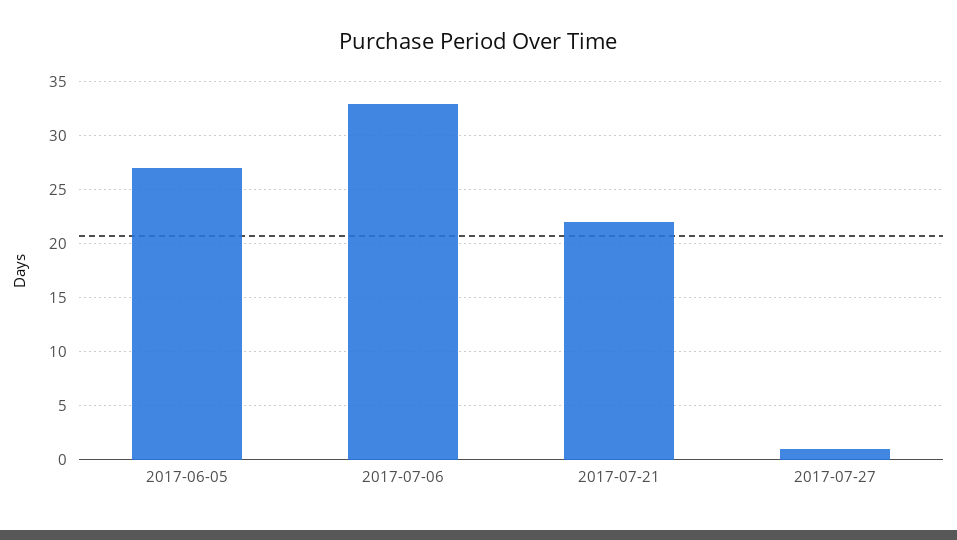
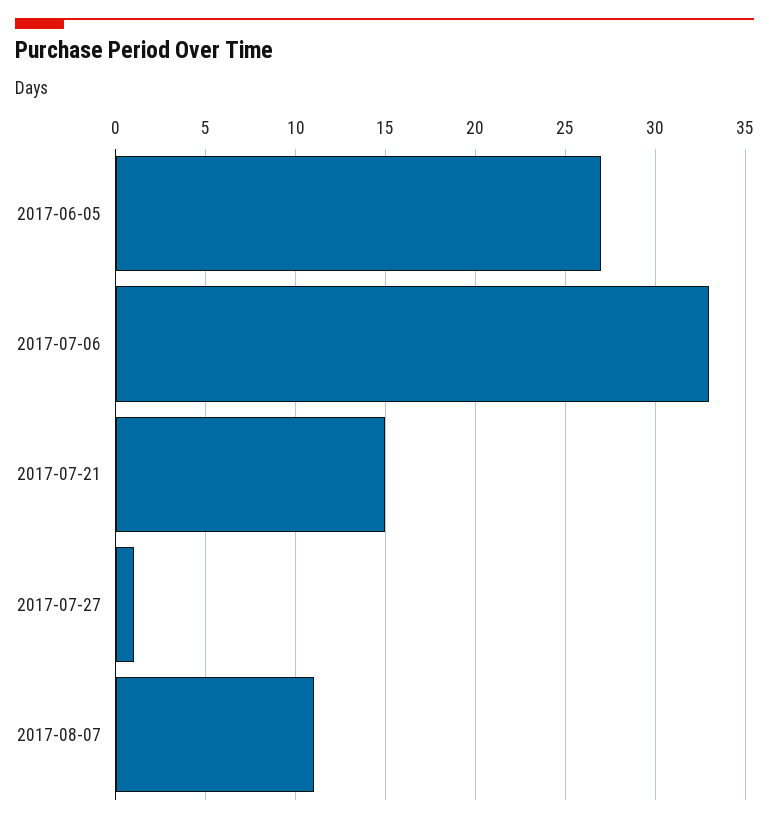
2017-07-21: 22 -> 15
2017-08-07: none -> 11

